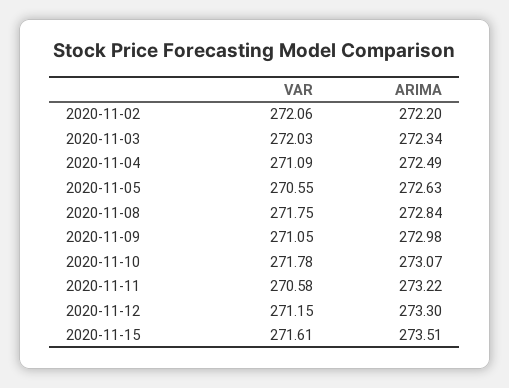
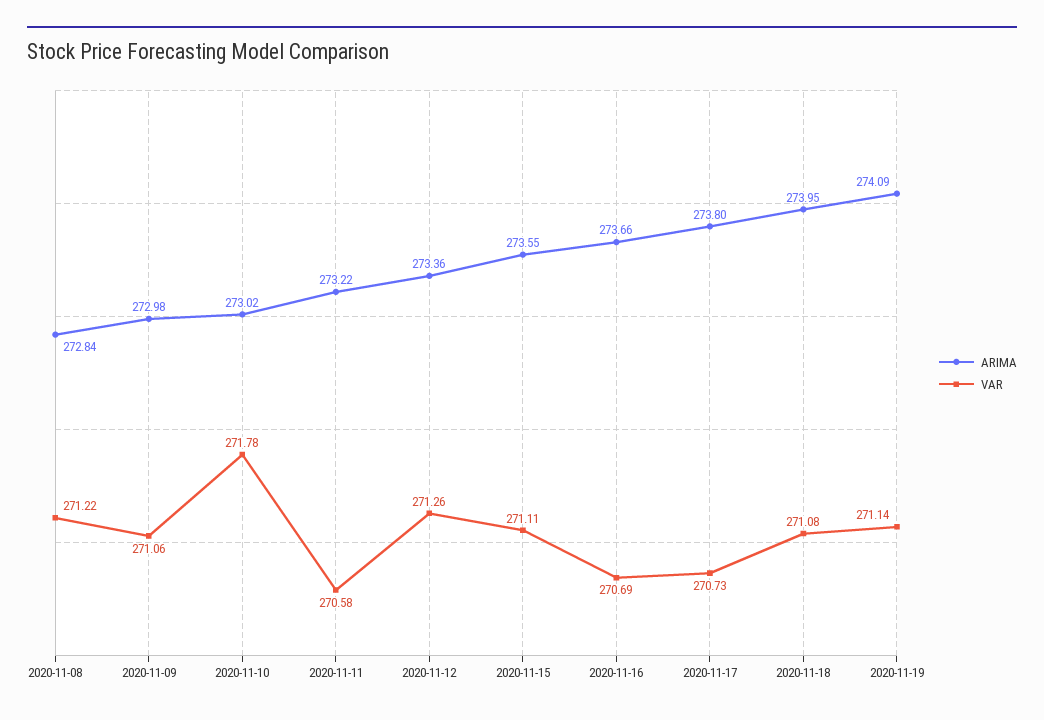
VAR, 2020-11-02: 272.06 -> none
ARIMA, 2020-11-02: 272.2 -> none
VAR, 2020-11-03: 272.03 -> none
ARIMA, 2020-11-03: 272.34 -> none
VAR, 2020-11-04: 271.09 -> none
ARIMA, 2020-11-04: 272.49 -> none
VAR, 2020-11-05: 270.55 -> none
ARIMA, 2020-11-05: 272.63 -> none
VAR, 2020-11-08: 271.75 -> 271.22
VAR, 2020-11-09: 271.05 -> 271.06
ARIMA, 2020-11-10: 273.07 -> 273.02
VAR, 2020-11-12: 271.15 -> 271.26
ARIMA, 2020-11-12: 273.3 -> 273.36
VAR, 2020-11-15: 271.61 -> 271.11
ARIMA, 2020-11-15: 273.51 -> 273.55
ARIMA, 2020-11-16: none -> 273.66
VAR, 2020-11-16: none -> 270.69
ARIMA, 2020-11-17: none -> 273.8
VAR, 2020-11-17: none -> 270.73
ARIMA, 2020-11-18: none -> 273.95
VAR, 2020-11-18: none -> 271.08
ARIMA, 2020-11-19: none -> 274.09
VAR, 2020-11-19: none -> 271.14

